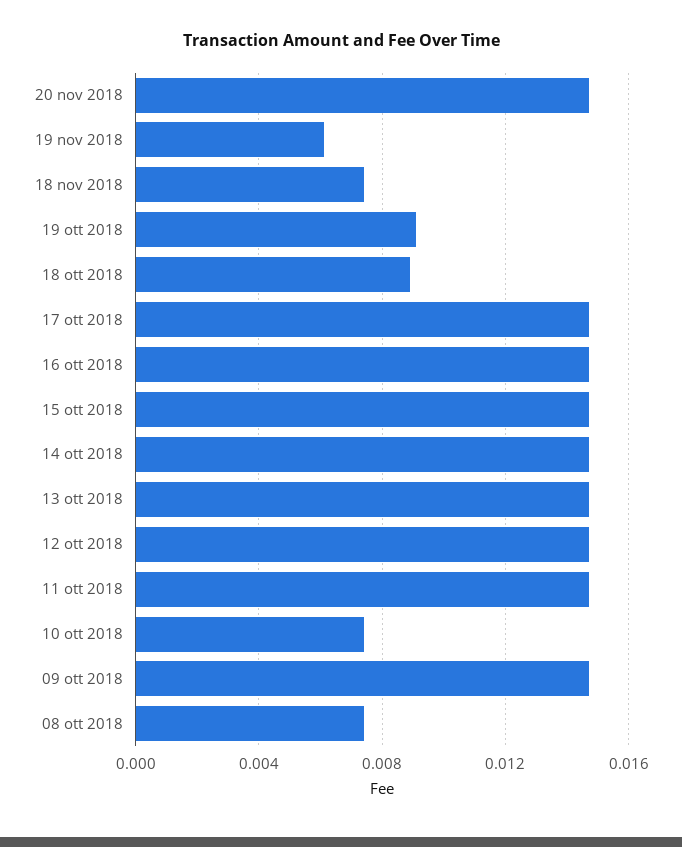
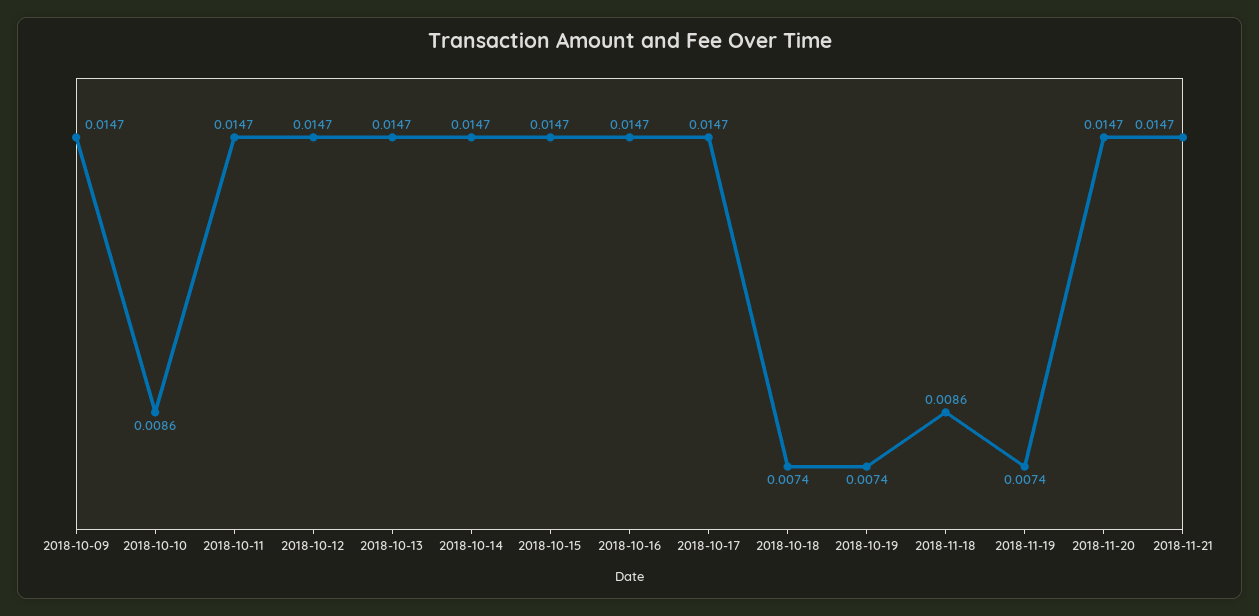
19 nov 2018: 0.006 -> 0.0074
18 nov 2018: 0.0075 -> 0.0086
19 ott 2018: 0.009 -> 0.0074
18 ott 2018: 0.009 -> 0.0074
10 ott 2018: 0.0075 -> 0.0086
08 ott 2018: 0.0075 -> none
2018-11-21: none -> 0.0147

